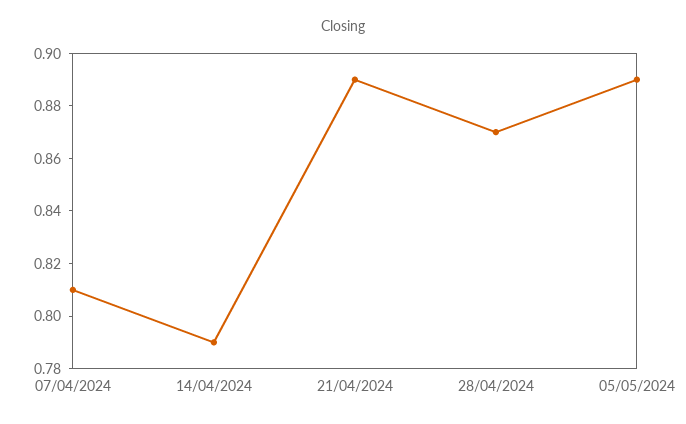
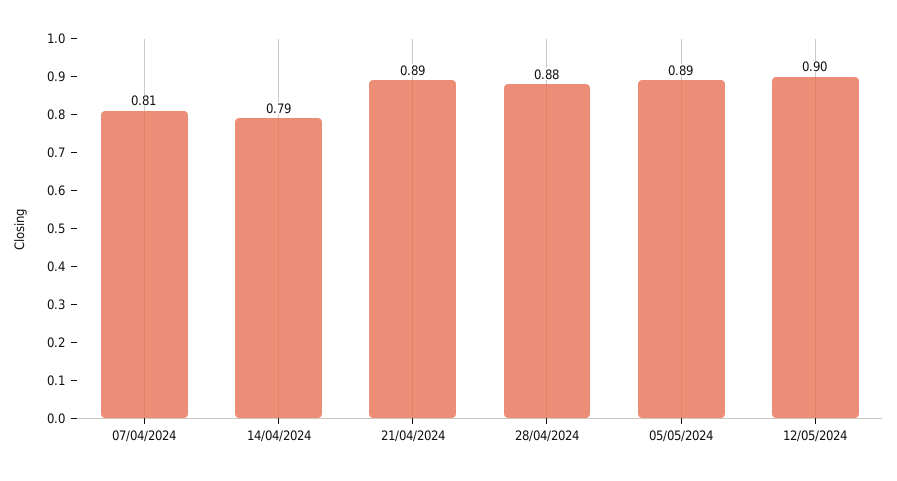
28/04/2024: 0.87 -> 0.88
12/05/2024: none -> 0.9

